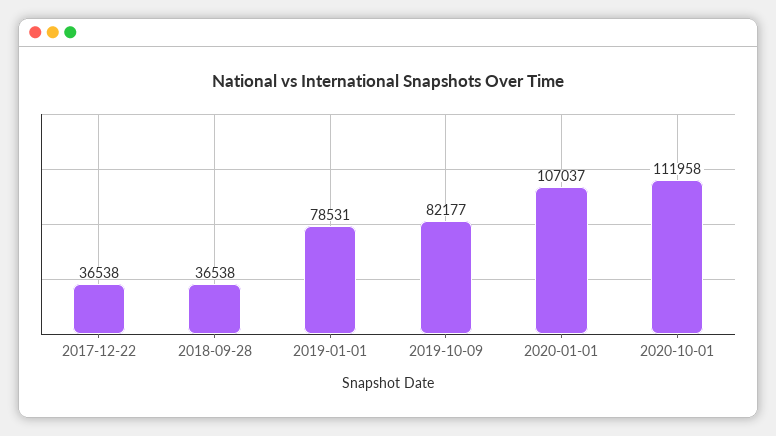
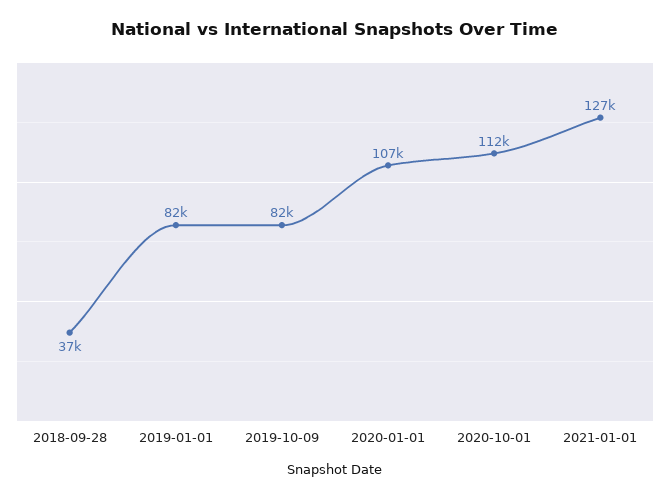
2017-12-22: 36538 -> none
2019-01-01: 78531 -> 82000
2021-01-01: none -> 127000

